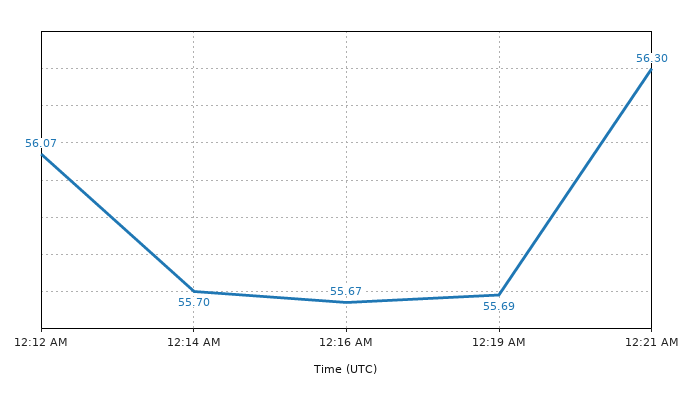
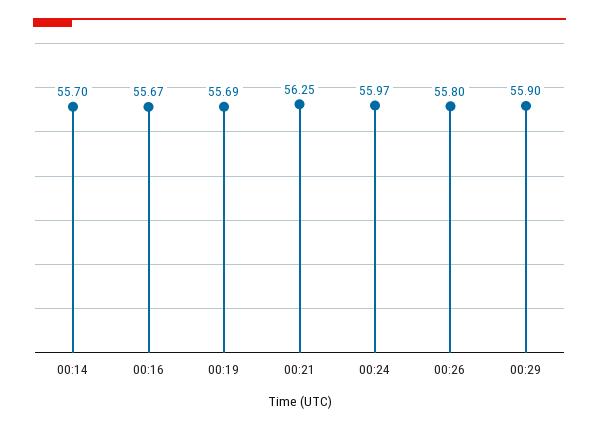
12:12 AM: 56.07 -> none
12:21 AM: 56.3 -> 56.25
00:24: none -> 55.97
00:26: none -> 55.8
00:29: none -> 55.9

